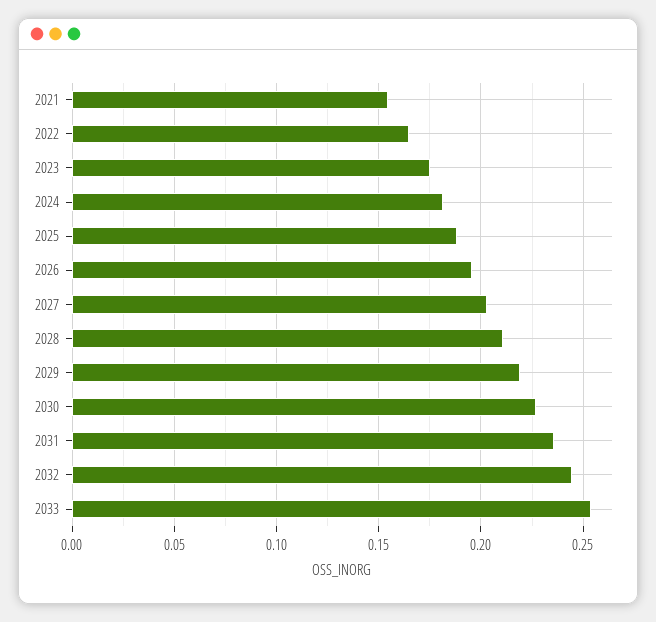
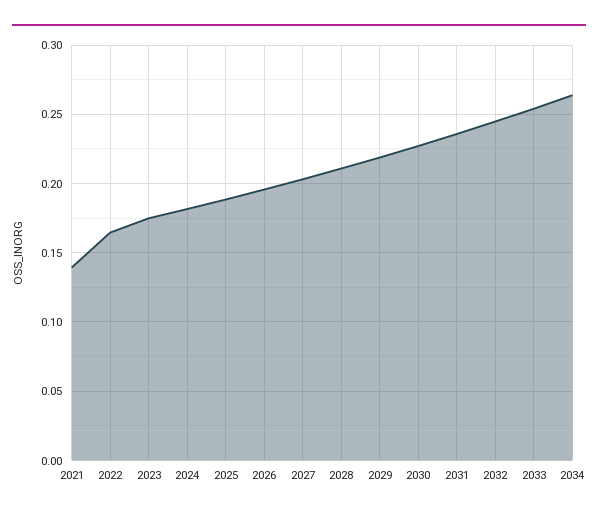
2021: 0.155 -> 0.14
2034: none -> 0.265

